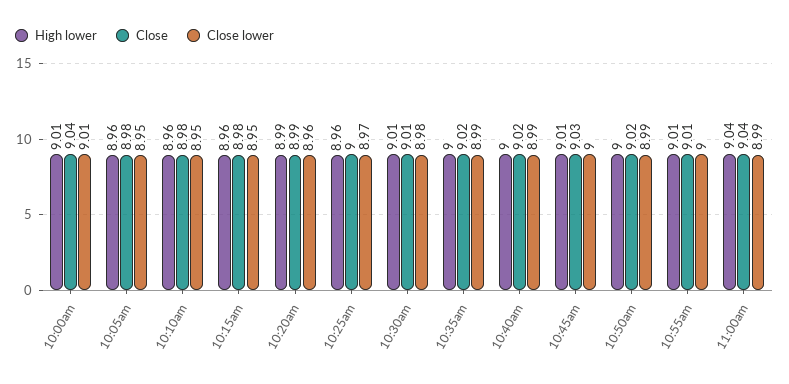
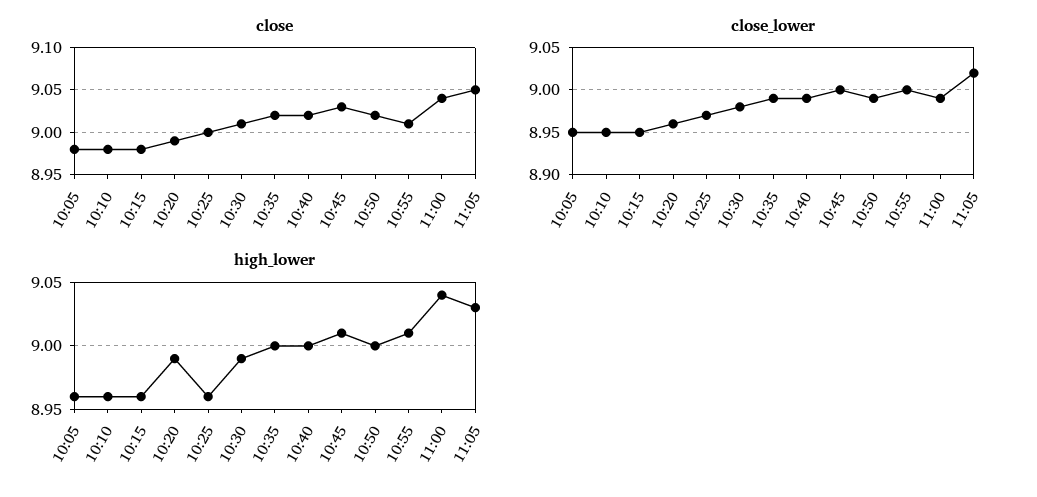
High lower, 10:00am: 9.01 -> none
Close, 10:00am: 9.04 -> none
Close lower, 10:00am: 9.01 -> none
High lower, 10:30am: 9.01 -> 8.99
Close, 11:05: none -> 9.05
Close lower, 11:05: none -> 9.02
High lower, 11:05: none -> 9.03

